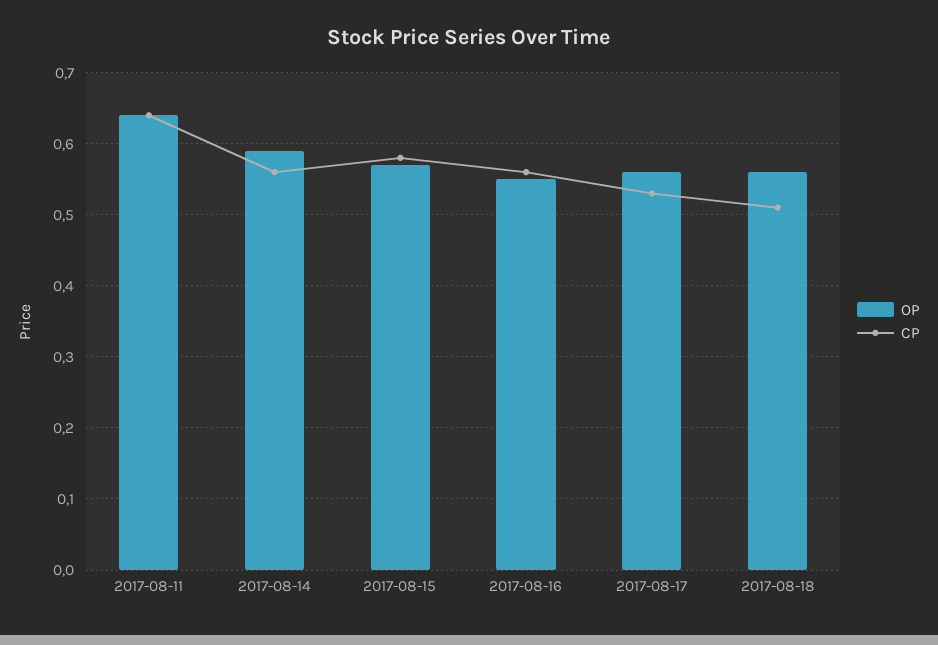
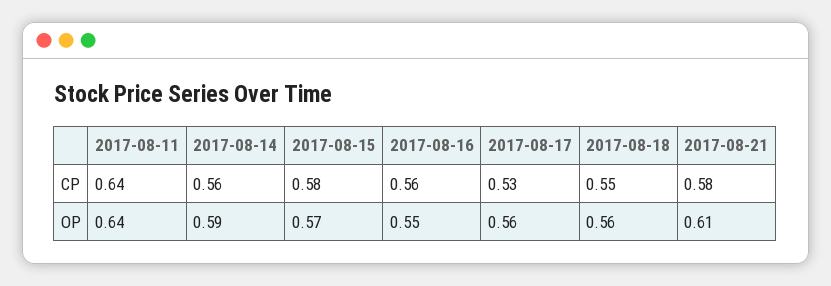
CP, 2017-08-18: 0.51 -> 0.55
CP, 2017-08-21: none -> 0.58
OP, 2017-08-21: none -> 0.61

